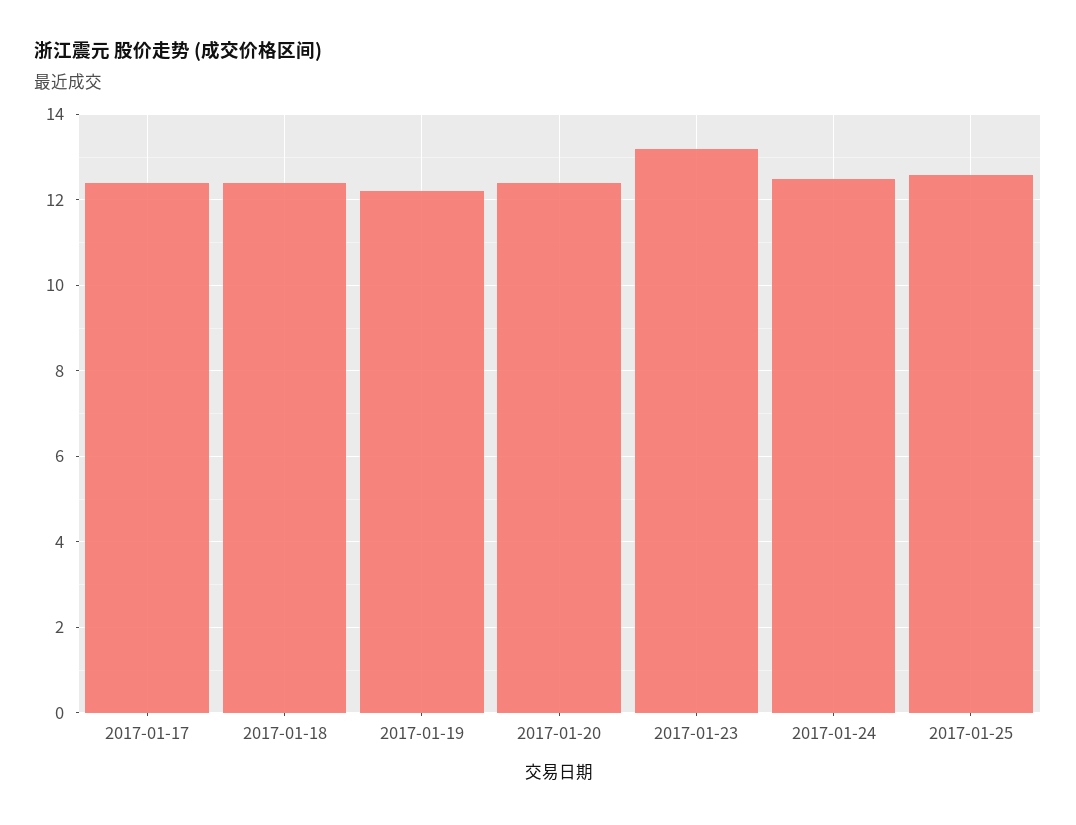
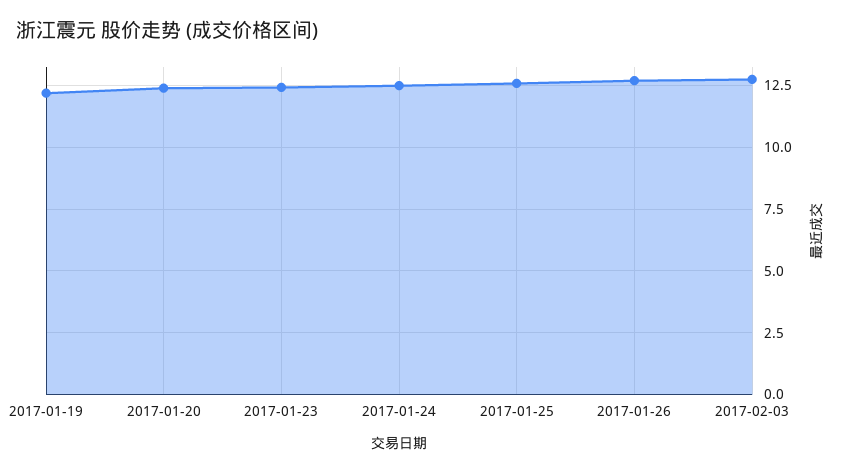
2017-01-17: 12.4 -> none
2017-01-18: 12.4 -> none
2017-01-23: 13.2 -> 12.5
2017-01-26: none -> 12.75
2017-02-03: none -> 12.75

